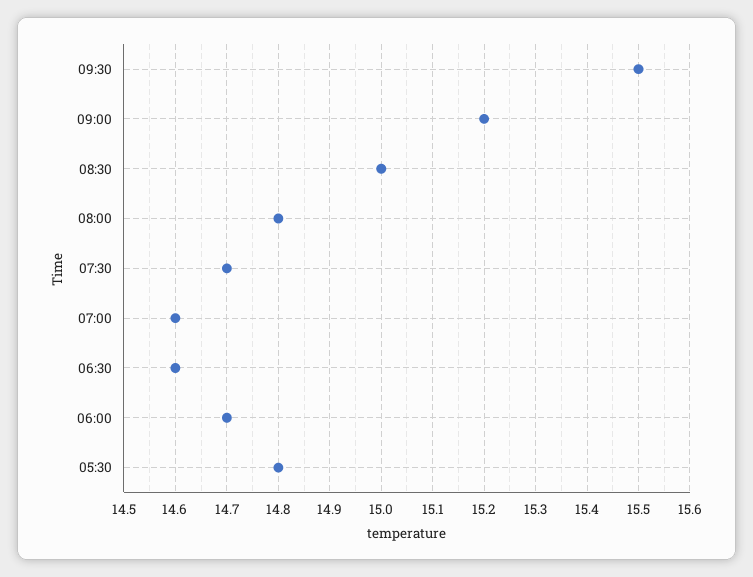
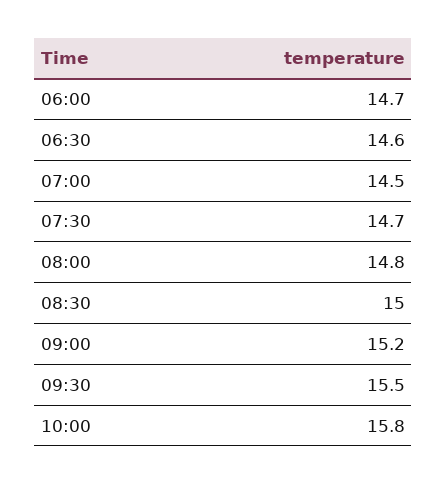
07:00: 14.6 -> 14.5
05:30: 14.8 -> none
10:00: none -> 15.8

